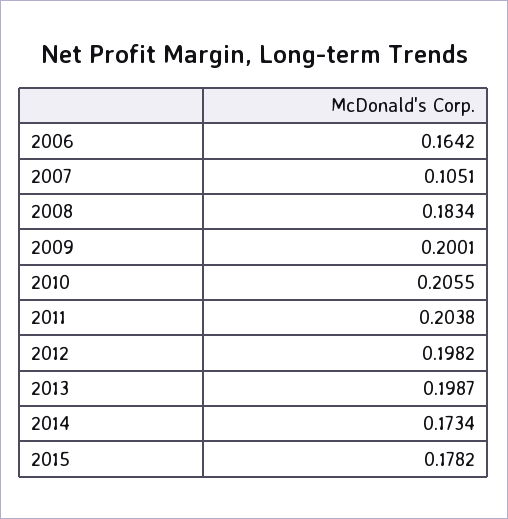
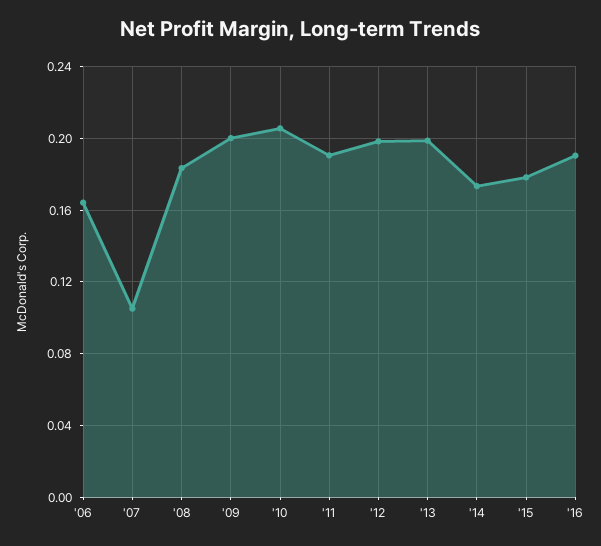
2011: 0.2038 -> 0.19
'16: none -> 0.19

